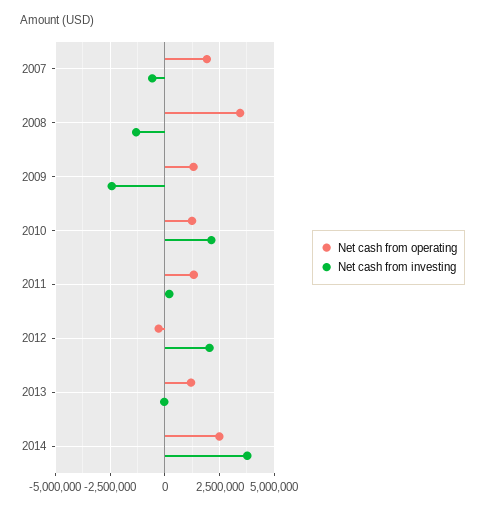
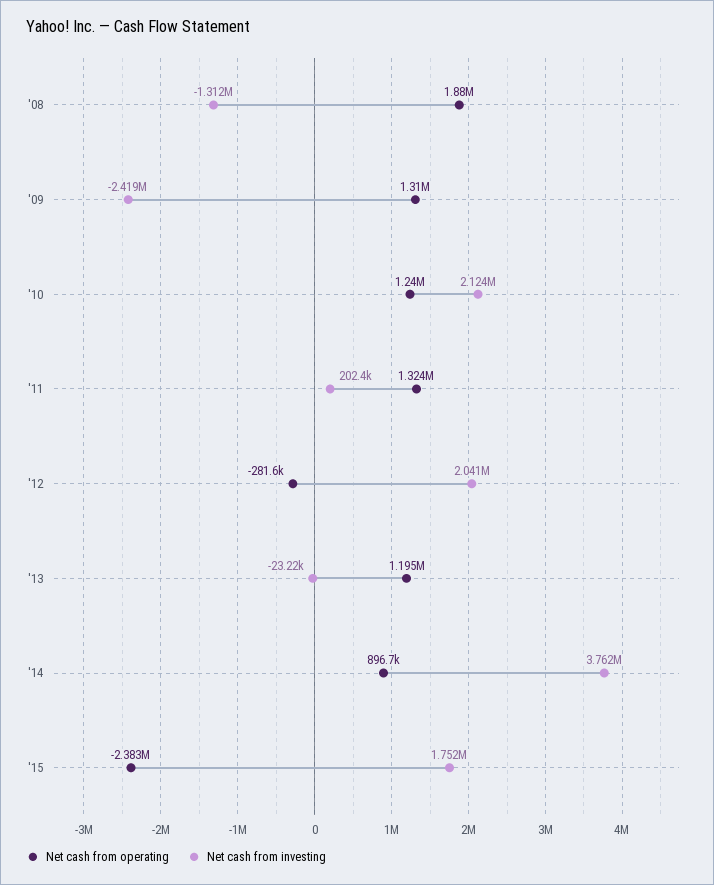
Net cash from operating, 2007: 2000000 -> none
Net cash from investing, 2007: -500000 -> none
Net cash from operating, 2008: 3500000 -> 1880000
Net cash from operating, 2014: 2500000 -> 896700
Net cash from operating, '15: none -> -2383000
Net cash from investing, '15: none -> 1752000

